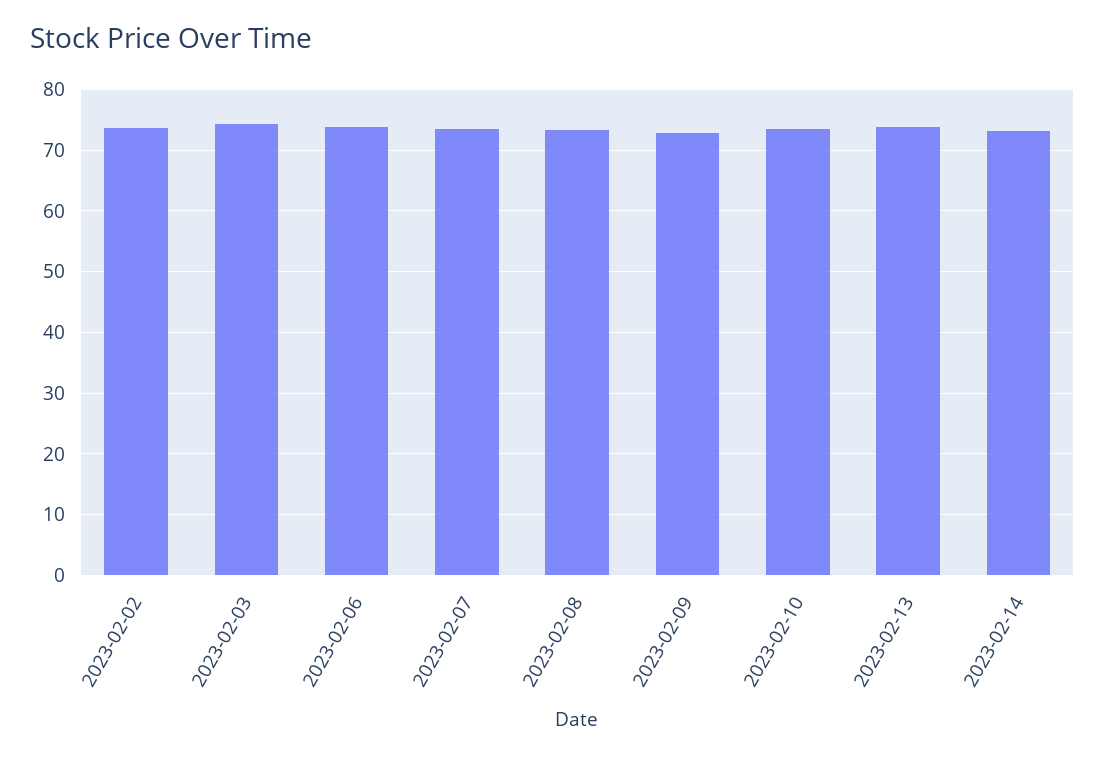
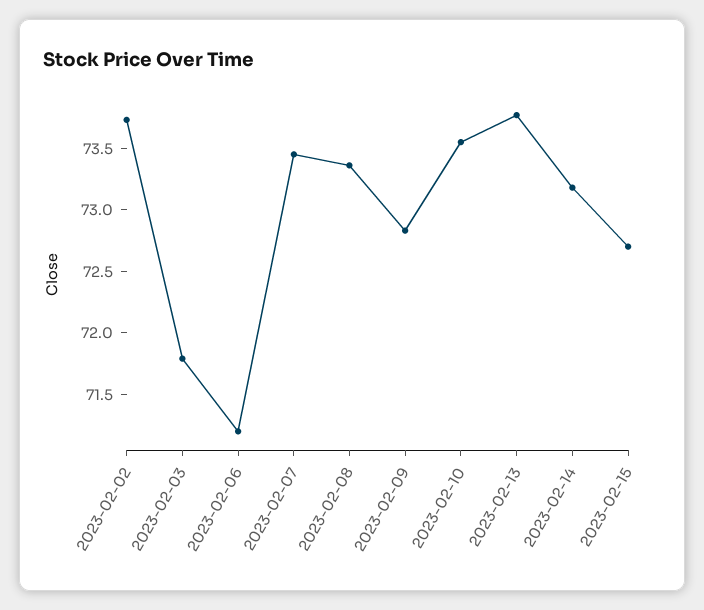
2023-02-03: 74 -> 71.8
2023-02-06: 74 -> 71.2
2023-02-15: none -> 72.7

